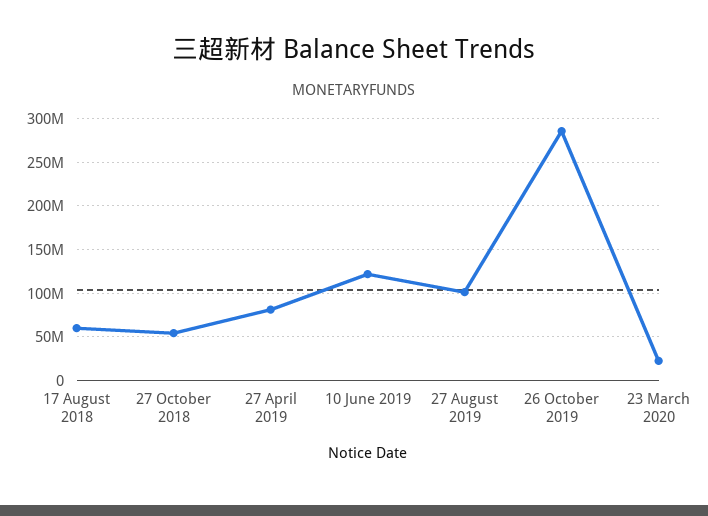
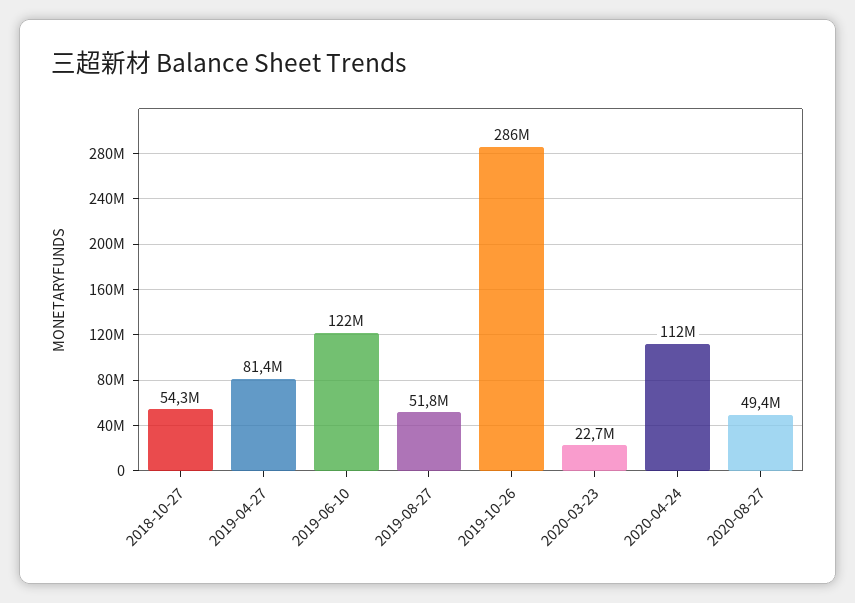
17 August 2018: 60000000 -> none
27 August 2019: 100000000 -> 51800000
2020-04-24: none -> 112000000
2020-08-27: none -> 49400000

